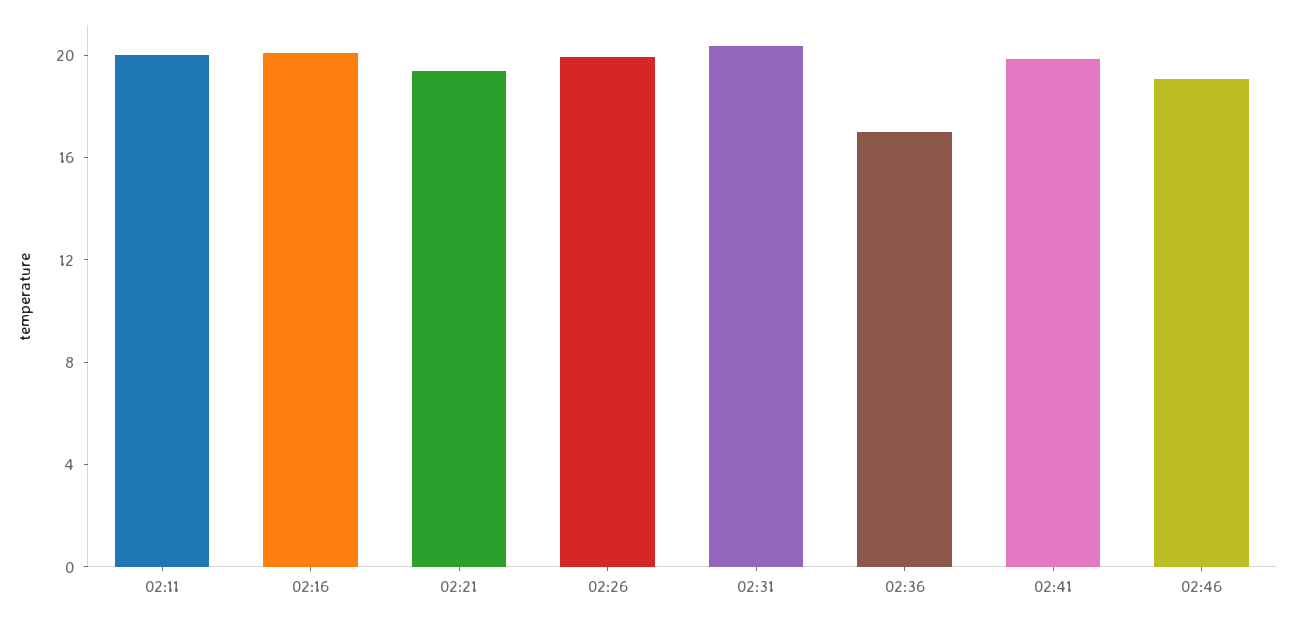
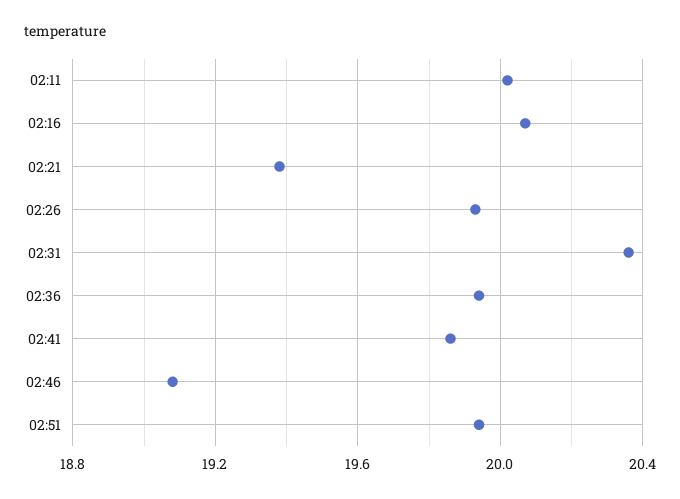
02:36: 17 -> 19.95
02:51: none -> 19.95

